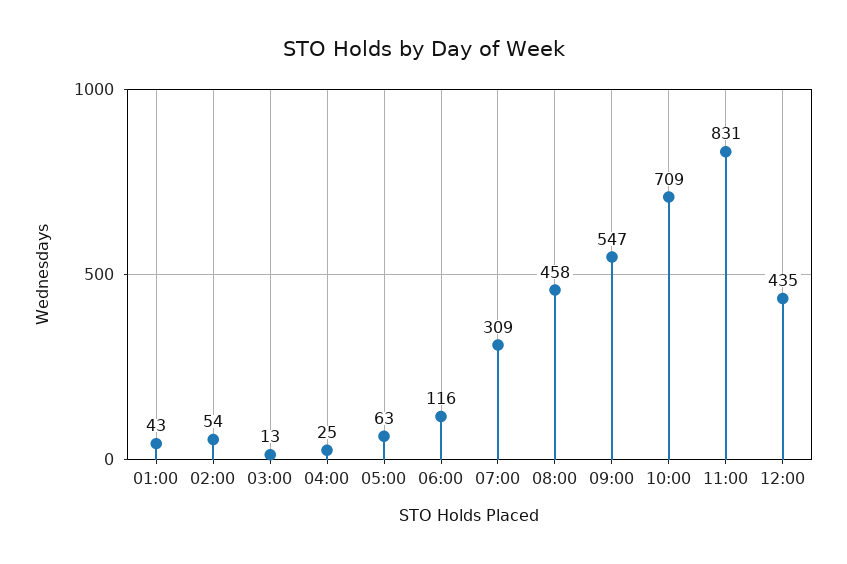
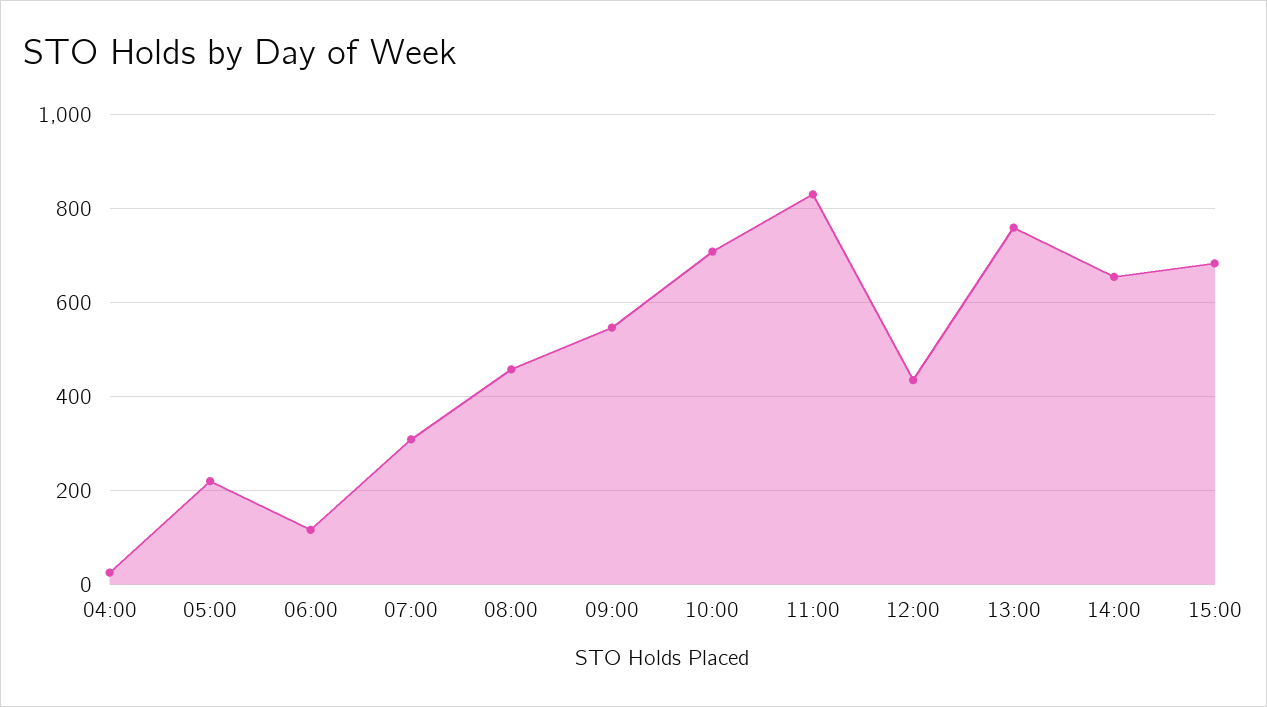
01:00: 43 -> none
02:00: 54 -> none
03:00: 13 -> none
05:00: 63 -> 220
13:00: none -> 760
14:00: none -> 660
15:00: none -> 680

